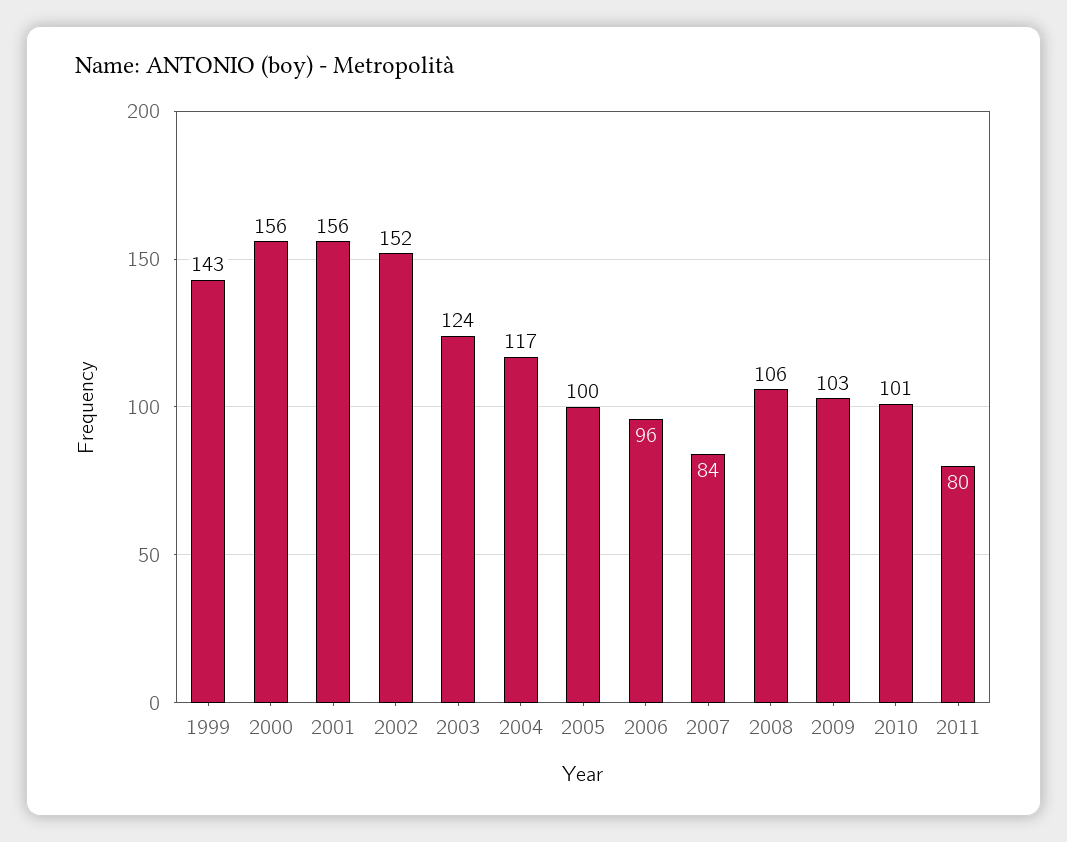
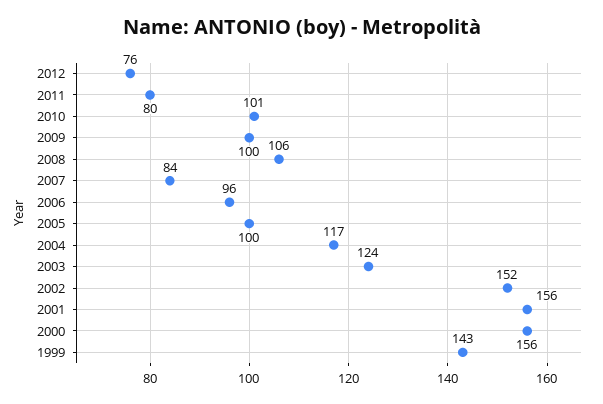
2009: 103 -> 100
2012: none -> 76

